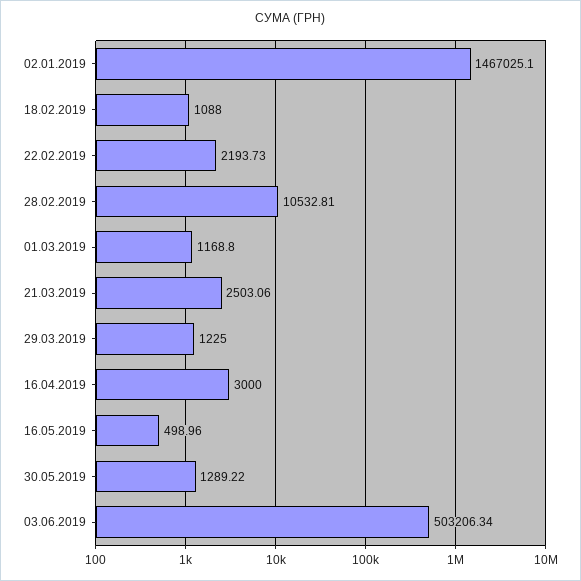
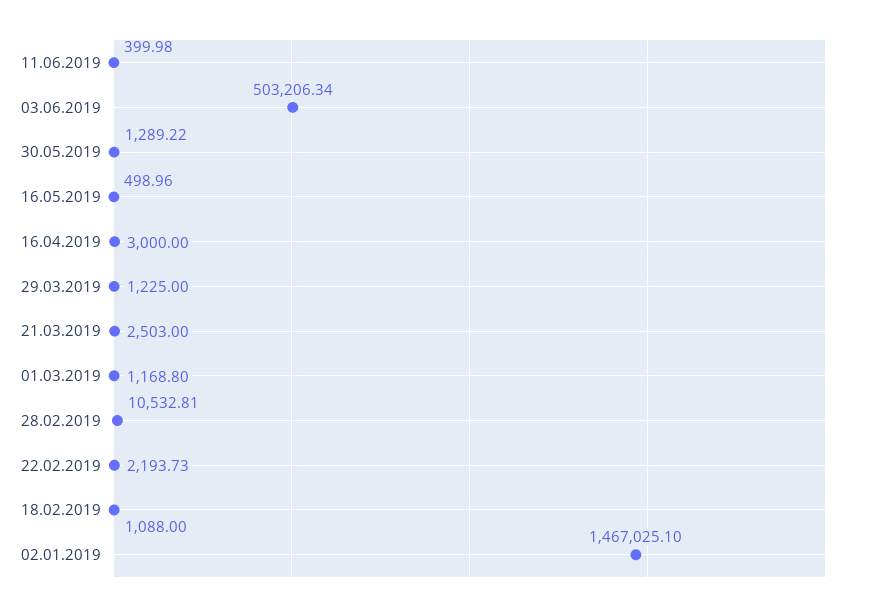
21.03.2019: 2503.06 -> 2503
11.06.2019: none -> 399.98

